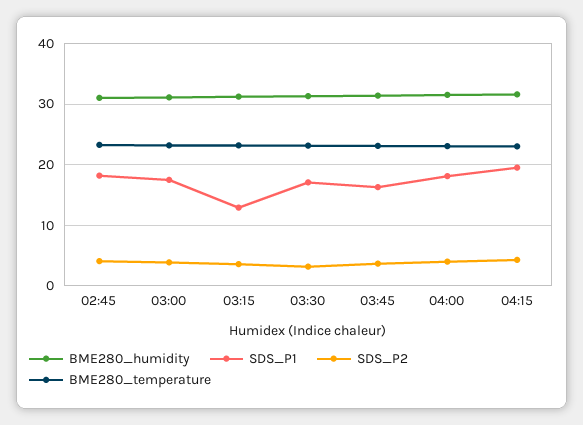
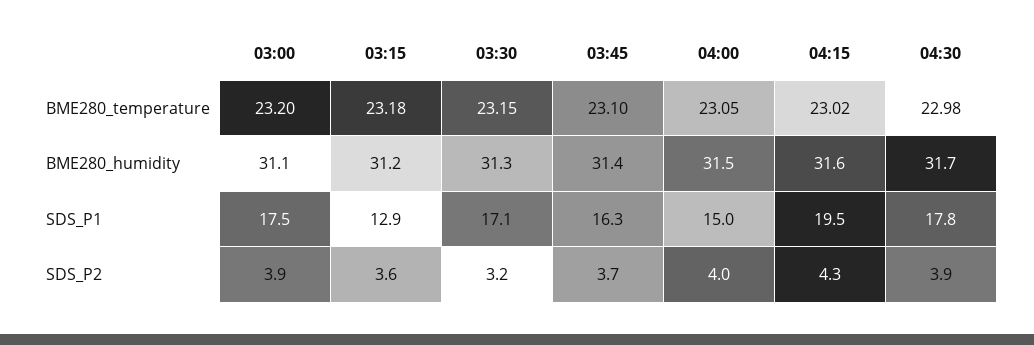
BME280_humidity, 02:45: 31 -> none
SDS_P1, 02:45: 18 -> none
SDS_P2, 02:45: 4 -> none
BME280_temperature, 02:45: 23 -> none
SDS_P1, 04:00: 18 -> 15
BME280_temperature, 04:30: none -> 22.98
BME280_humidity, 04:30: none -> 31.7
SDS_P1, 04:30: none -> 17.8
SDS_P2, 04:30: none -> 3.9

